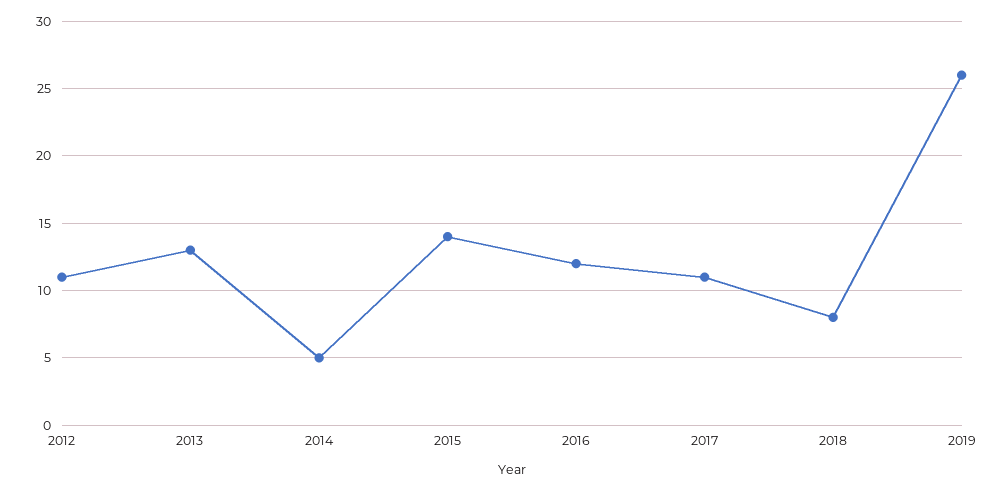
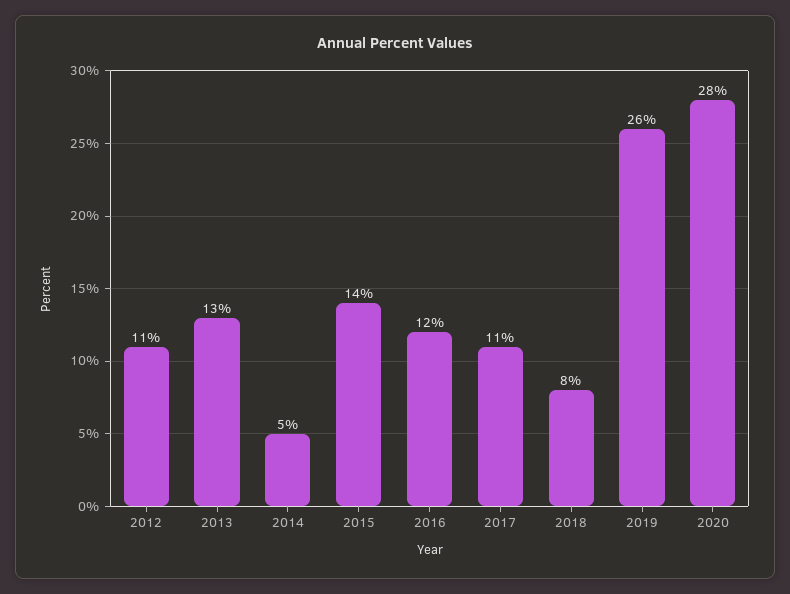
2020: none -> 28

